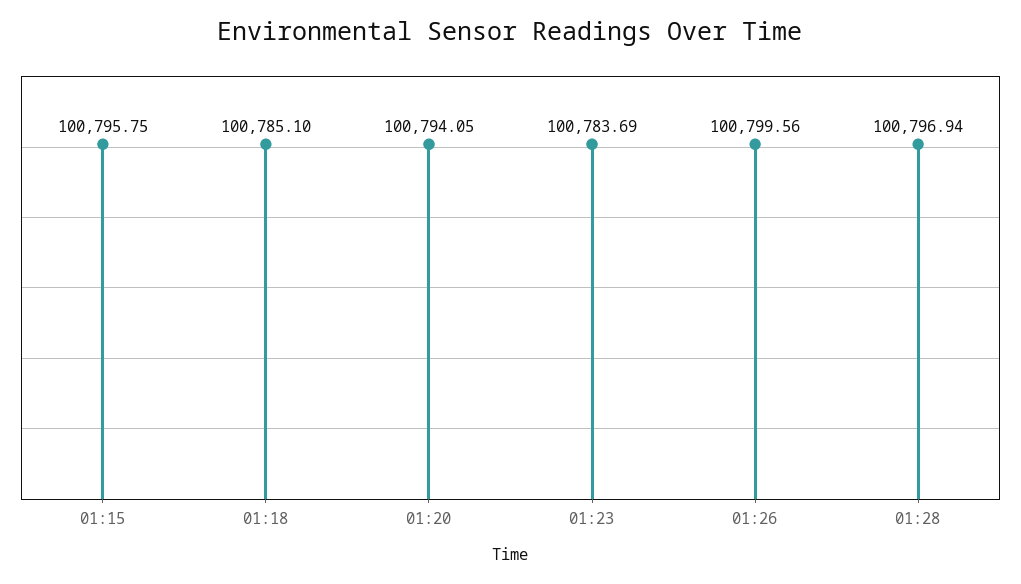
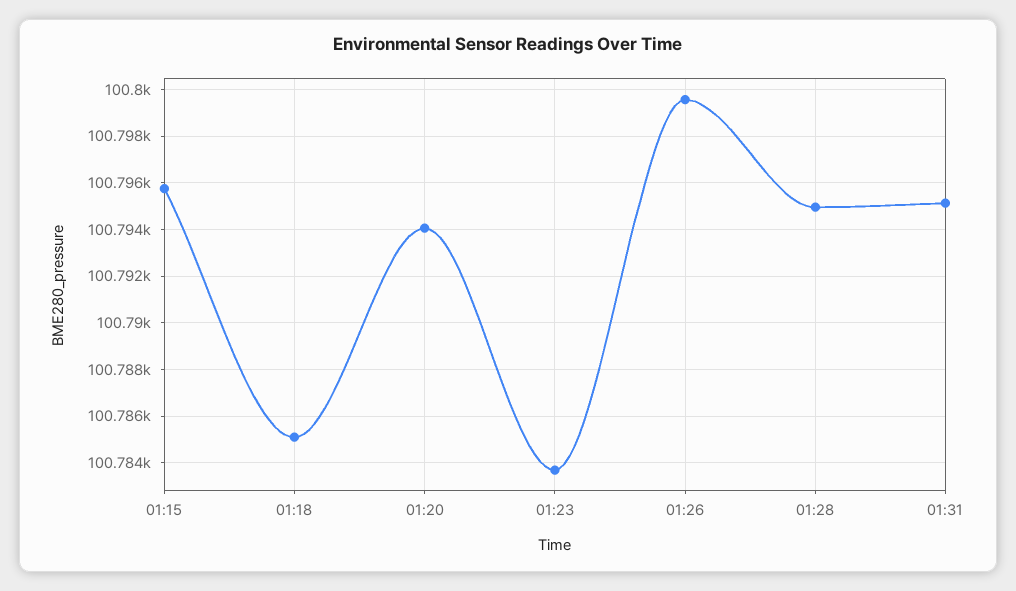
01:28: 100796.94 -> 100795
01:31: none -> 100795

